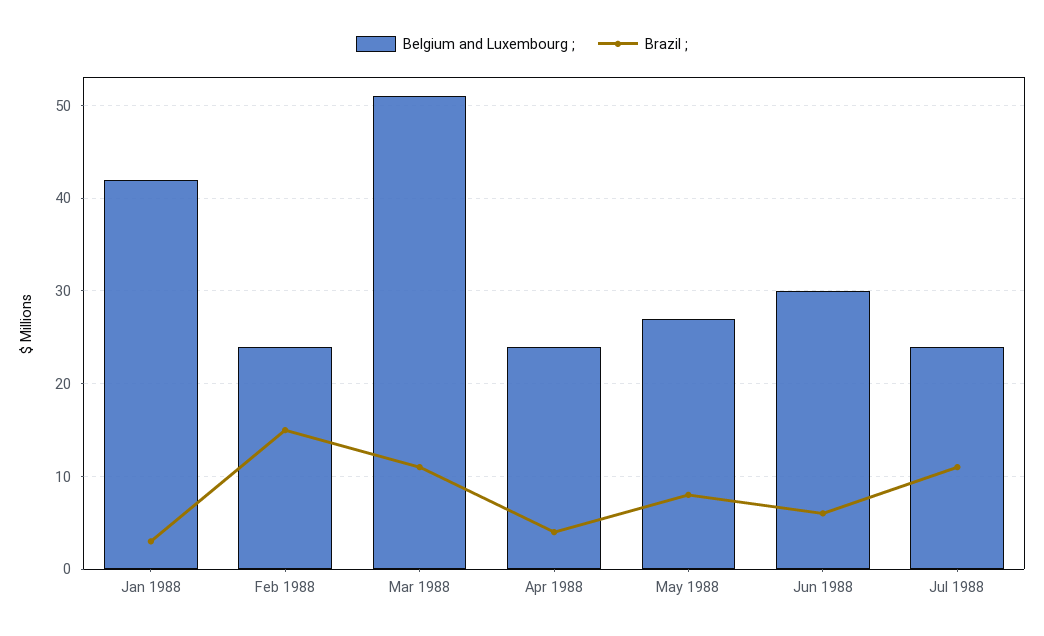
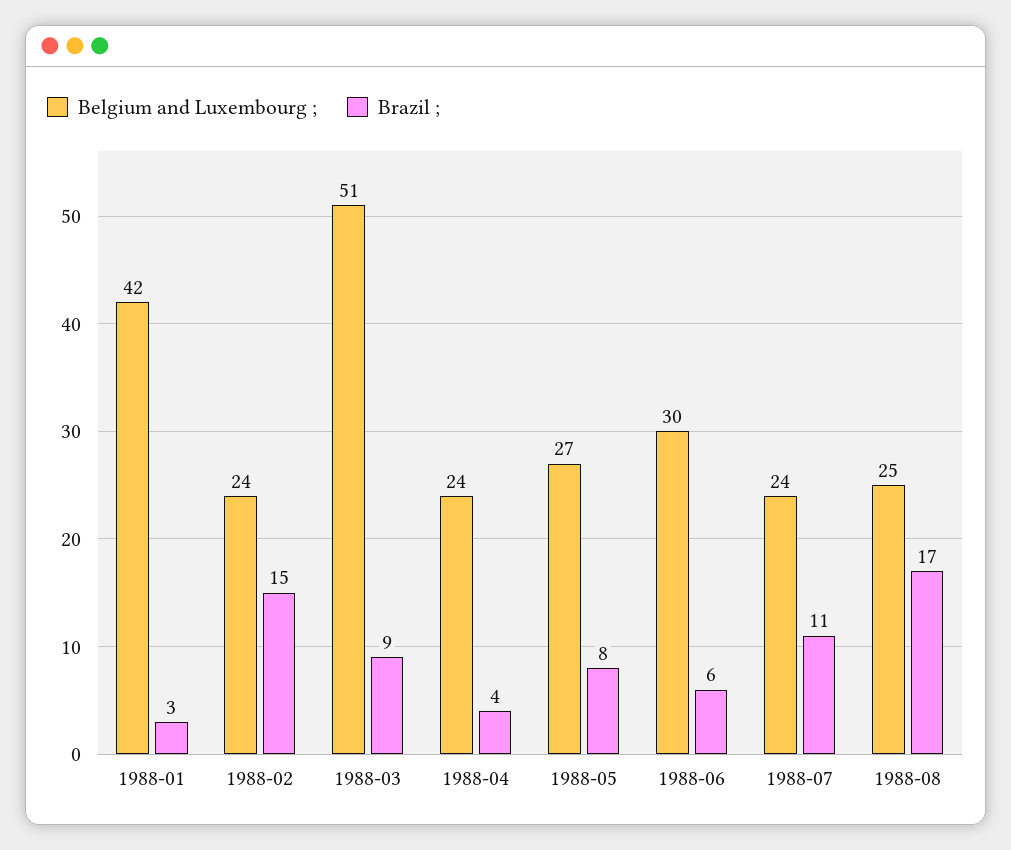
Brazil ;, Mar 1988: 11 -> 9
Belgium and Luxembourg ;, 1988-08: none -> 25
Brazil ;, 1988-08: none -> 17

